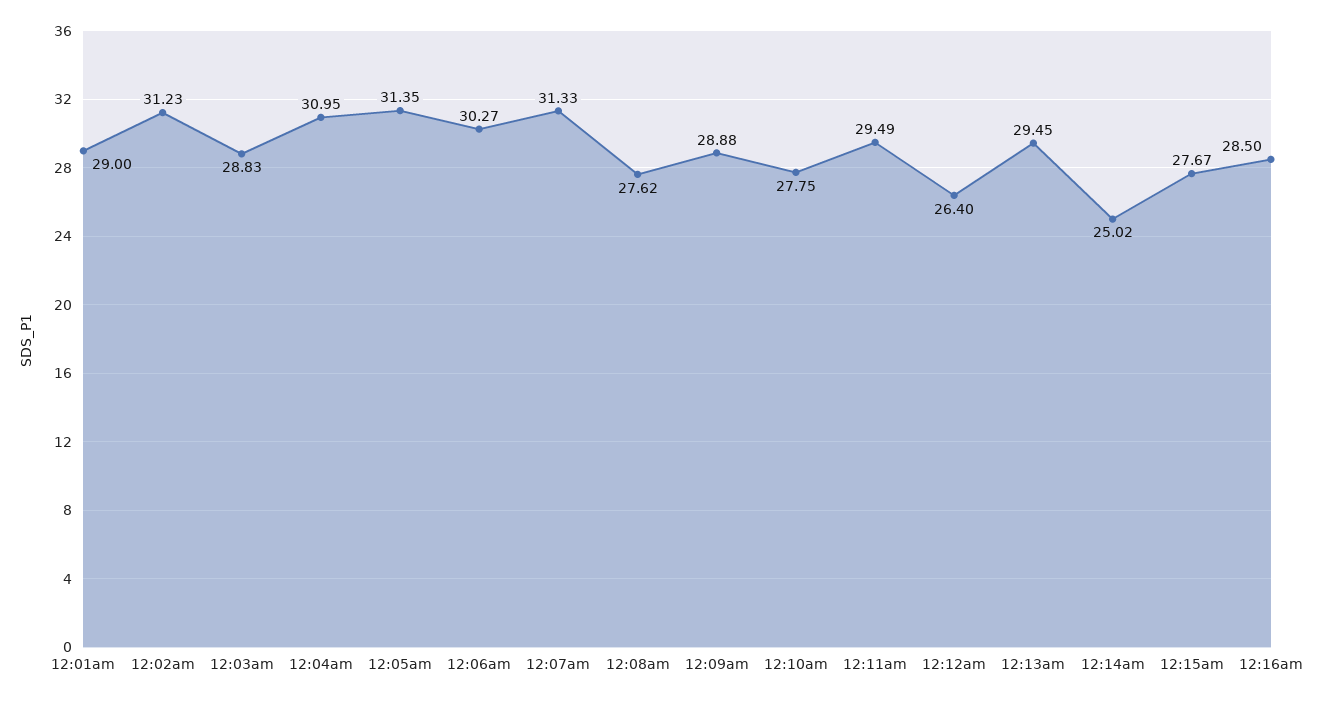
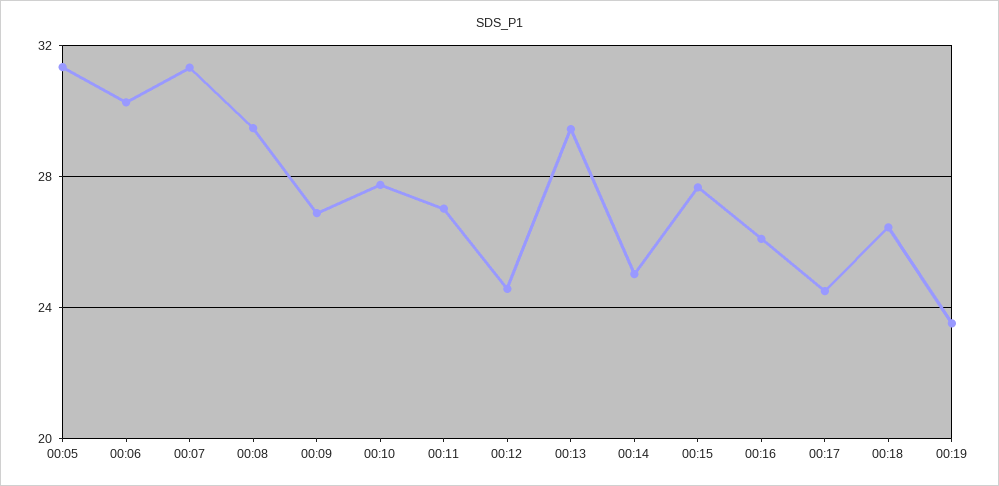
12:01am: 29 -> none
12:02am: 31.23 -> none
12:03am: 28.83 -> none
12:04am: 30.95 -> none
12:08am: 27.62 -> 29.5
12:09am: 28.88 -> 27
12:11am: 29.49 -> 27
12:12am: 26.4 -> 24.5
12:16am: 28.5 -> 26
00:17: none -> 24.5
00:18: none -> 26.5
00:19: none -> 23.5

